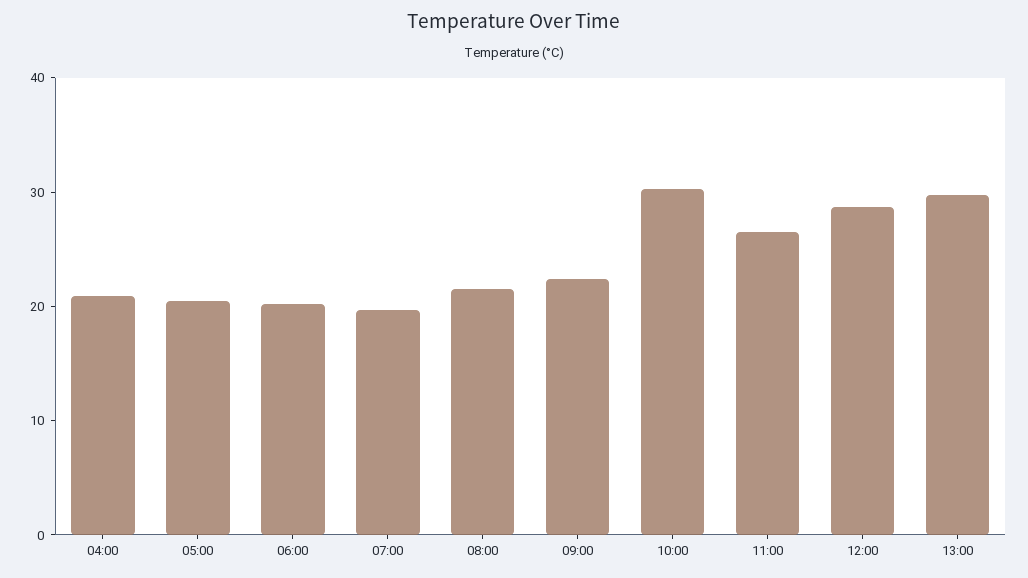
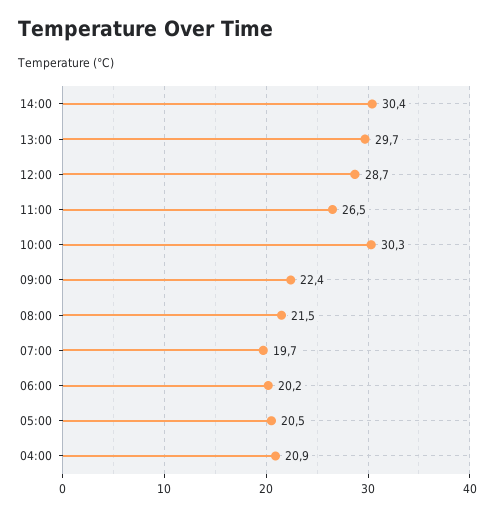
14:00: none -> 30.4

